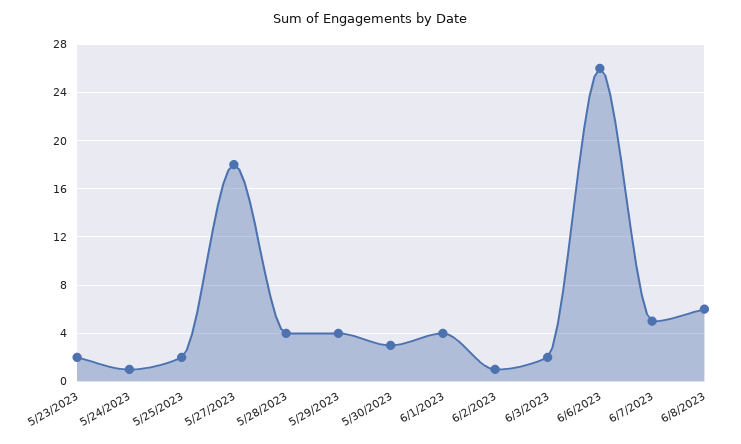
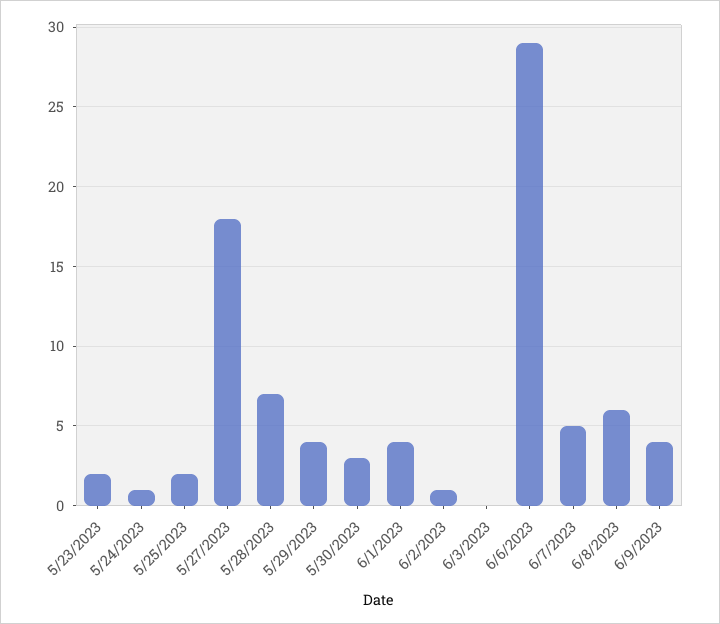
5/28/2023: 4 -> 7
6/3/2023: 2 -> 0
6/6/2023: 26 -> 29
6/9/2023: none -> 4

